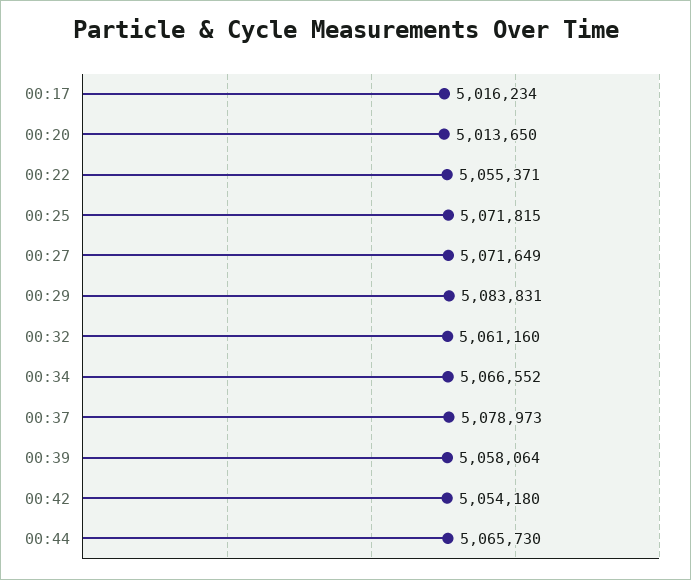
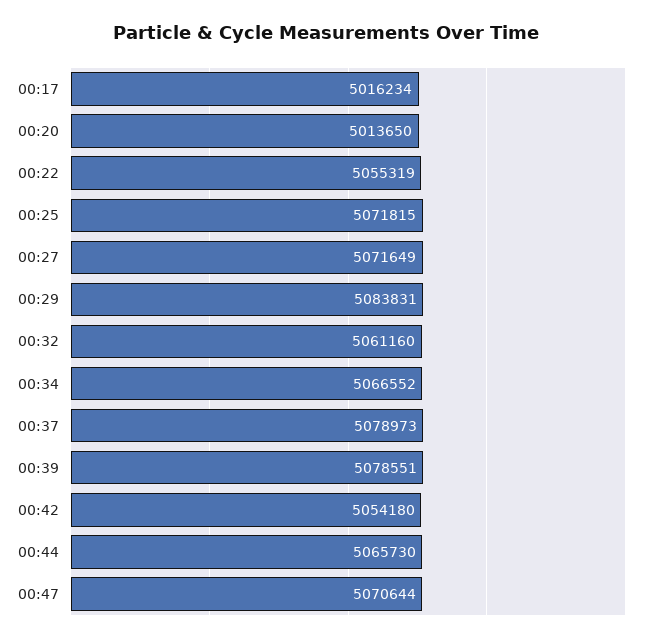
00:22: 5055371 -> 5055319
00:39: 5058064 -> 5078551
00:47: none -> 5070644

